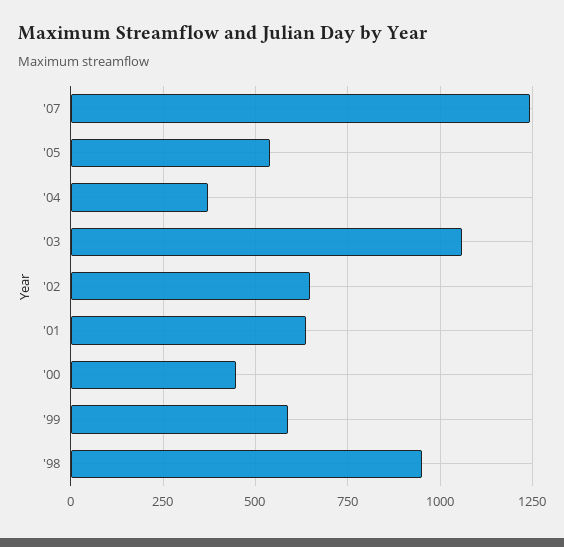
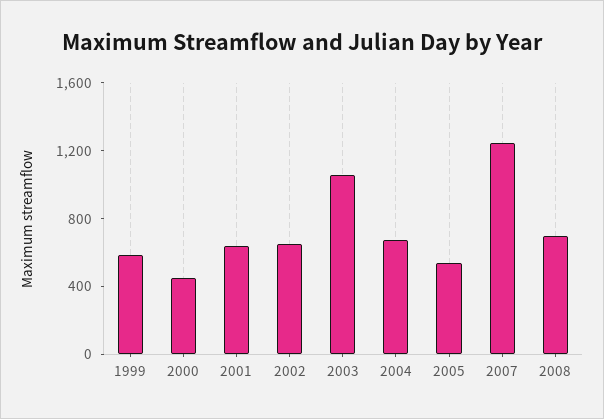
'04: 375 -> 700
'98: 950 -> none
2008: none -> 700

